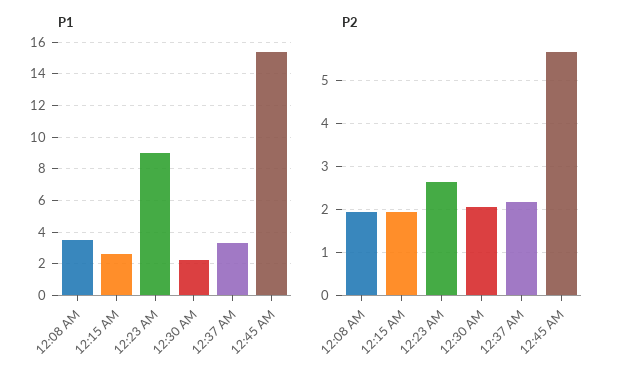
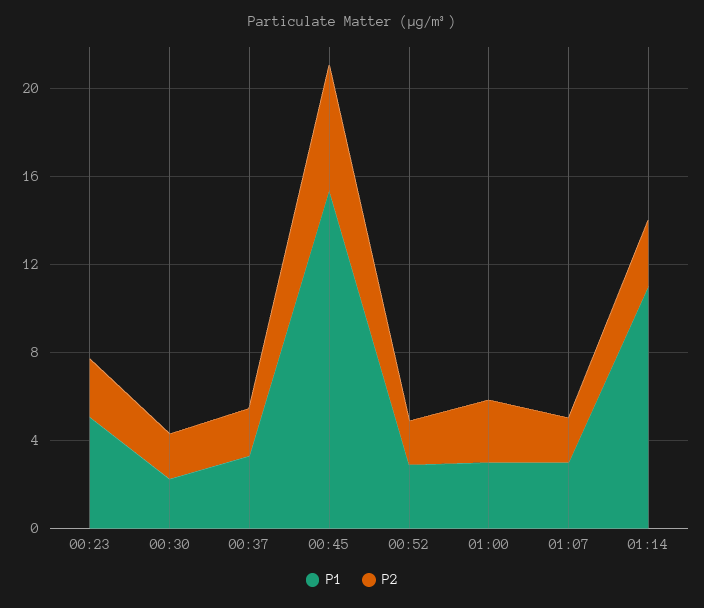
P1, 12:08 AM: 3.5 -> none
P1, 12:15 AM: 2.5 -> none
P1, 12:23 AM: 9 -> 5
P2, 12:08 AM: 2 -> none
P2, 12:15 AM: 2 -> none
P1, 00:52: none -> 3
P2, 00:52: none -> 2
P1, 01:00: none -> 3
P2, 01:00: none -> 3
P1, 01:07: none -> 3
P2, 01:07: none -> 2
P1, 01:14: none -> 11
P2, 01:14: none -> 3

